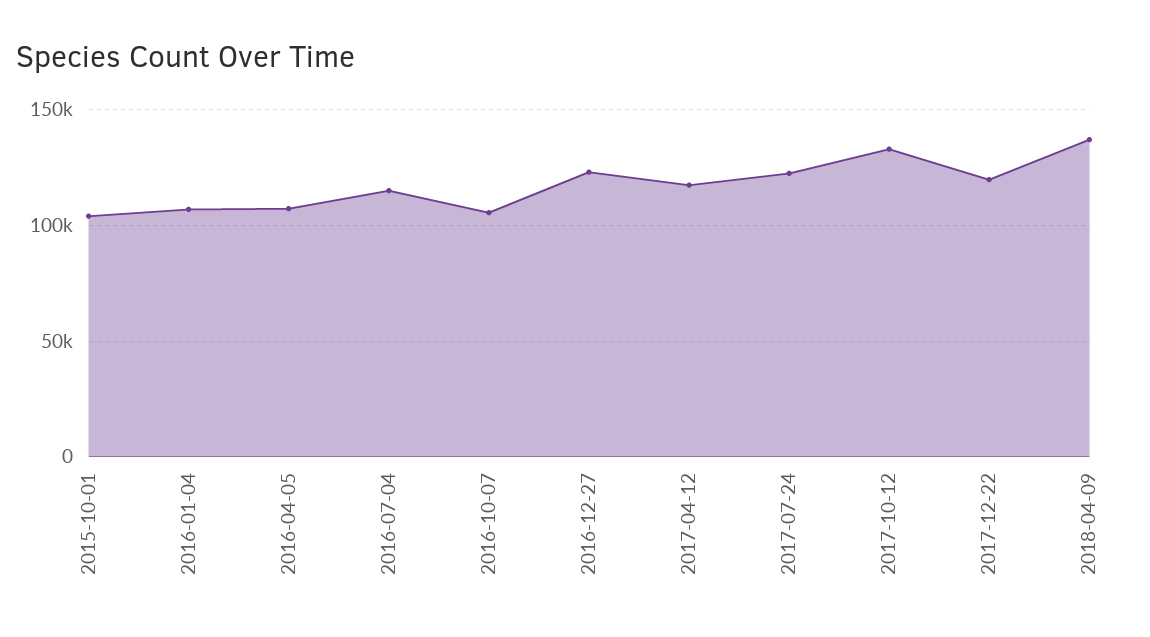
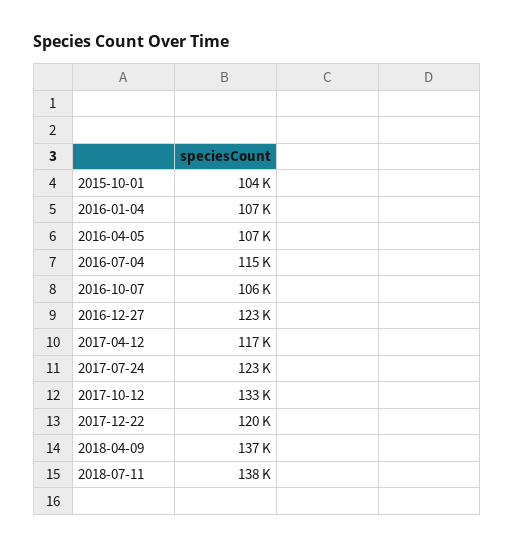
2018-07-11: none -> 138000

